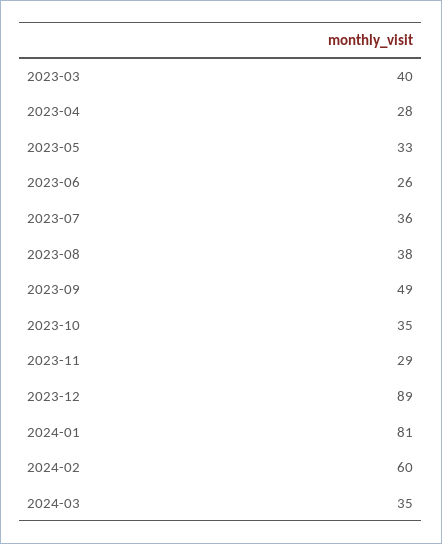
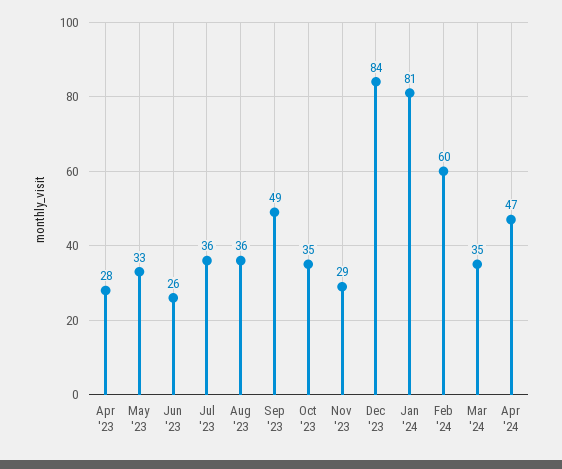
2023-03: 40 -> none
2023-08: 38 -> 36
2023-12: 89 -> 84
Apr '24: none -> 47

